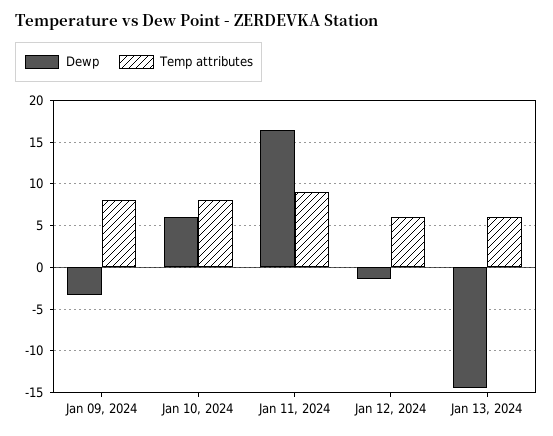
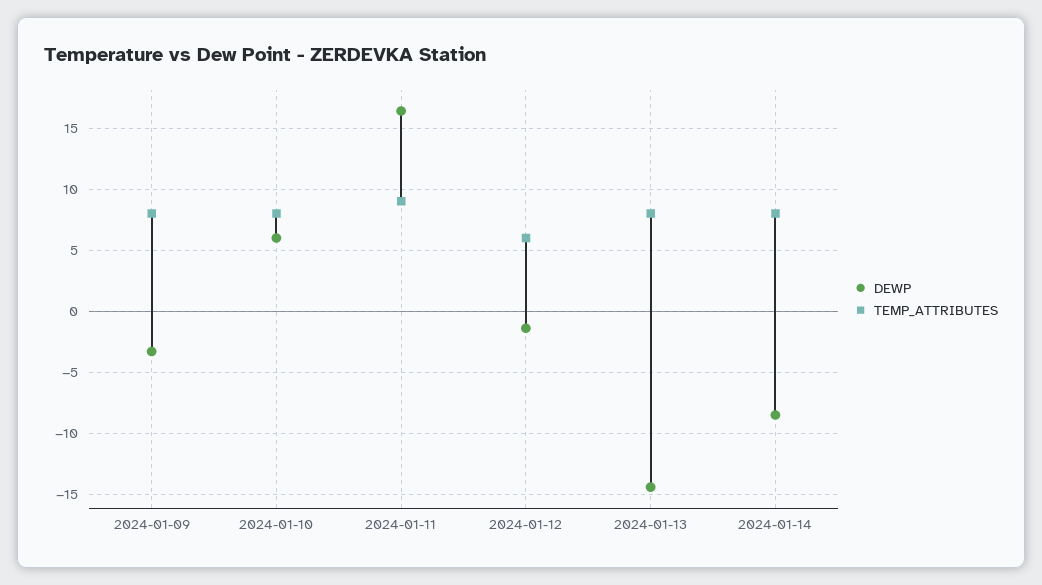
Temp attributes, Jan 13, 2024: 6 -> 8
Dewp, 2024-01-14: none -> -8.5
Temp attributes, 2024-01-14: none -> 8

